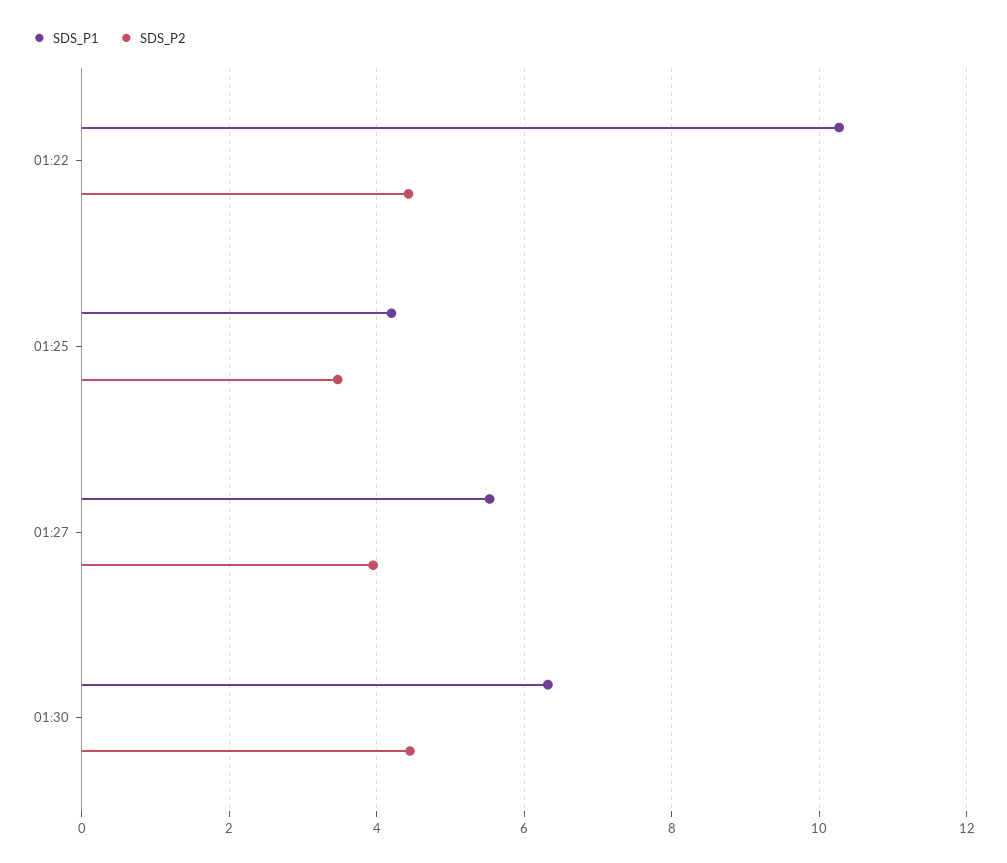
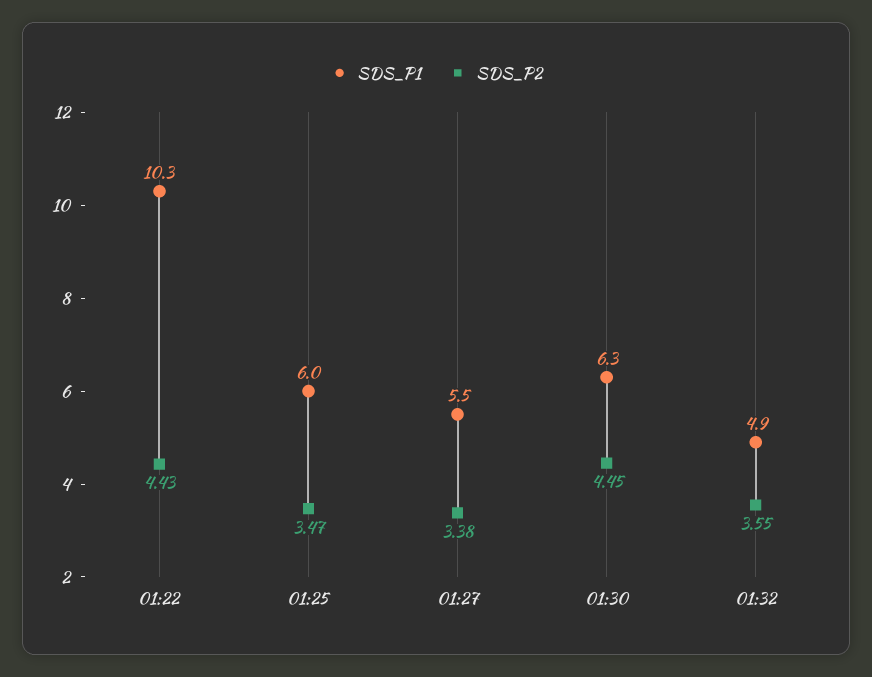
SDS_P1, 01:25: 4.2 -> 6
SDS_P2, 01:27: 4 -> 3.38
SDS_P1, 01:32: none -> 4.9
SDS_P2, 01:32: none -> 3.55

